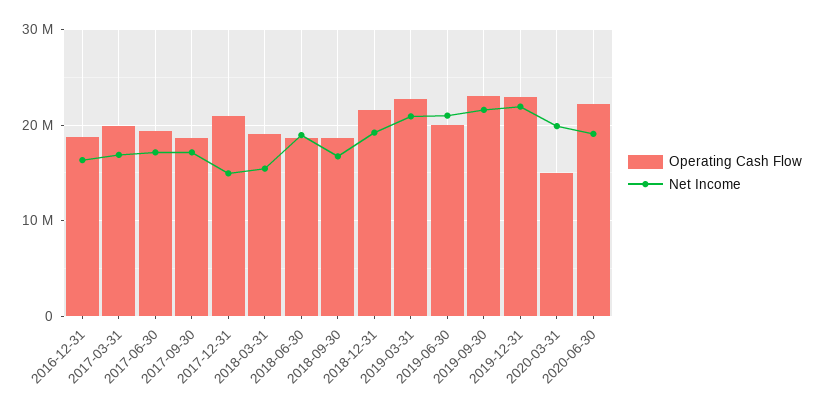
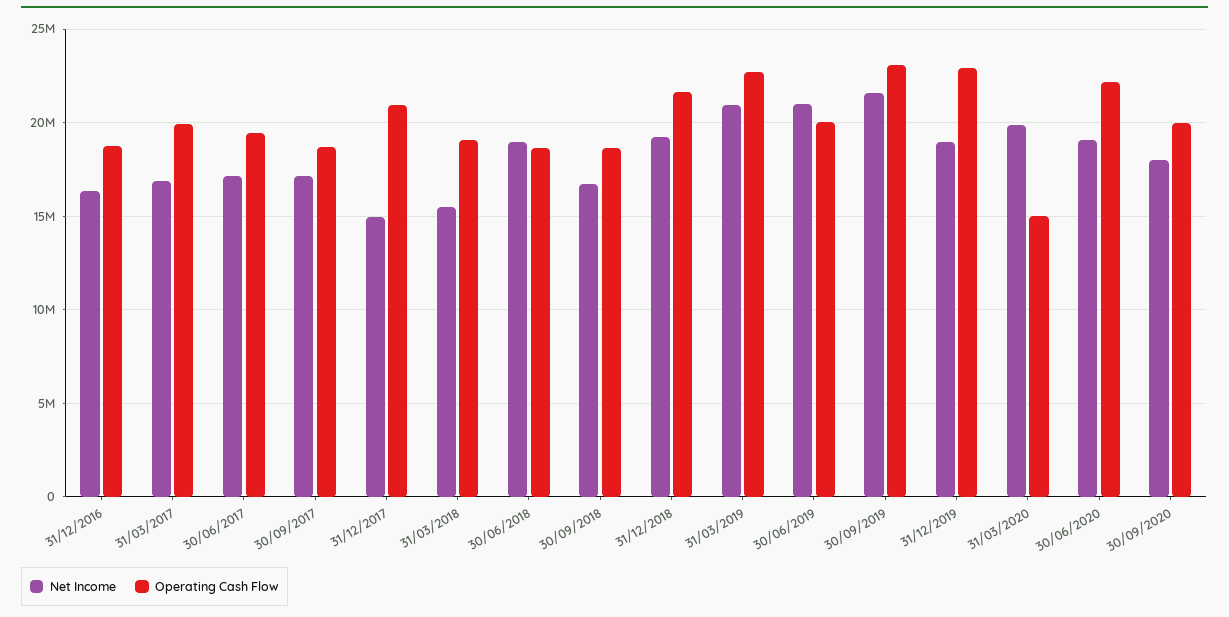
Net Income, 2019-12-31: 22000000 -> 19000000
Net Income, 30/09/2020: none -> 18000000
Operating Cash Flow, 30/09/2020: none -> 20000000

